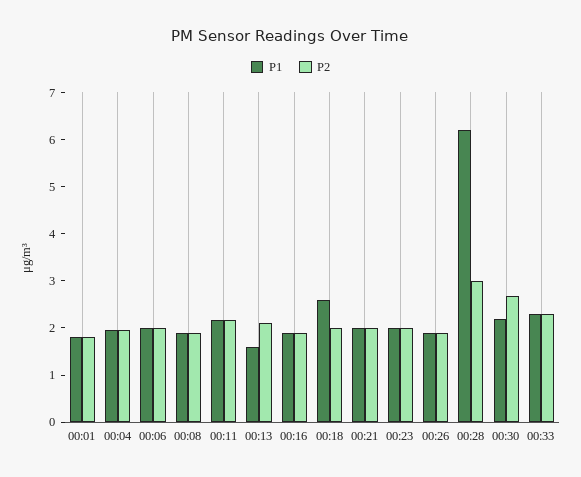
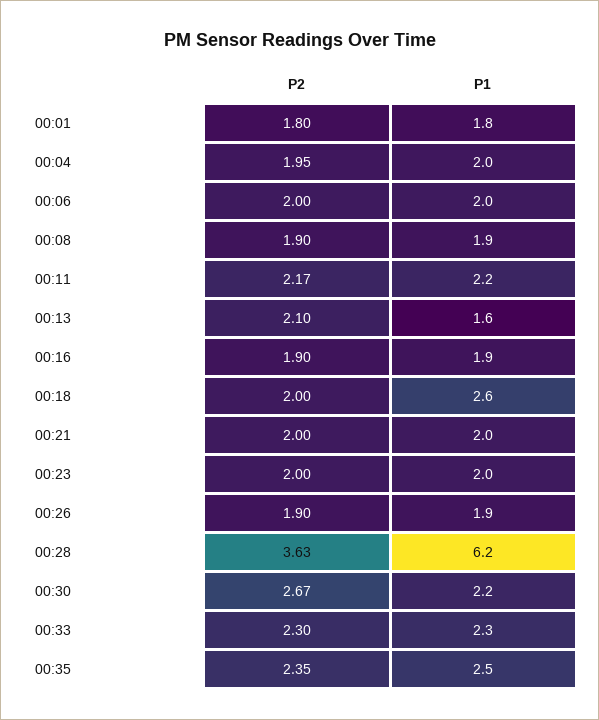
P2, 00:28: 3 -> 3.63
P2, 00:35: none -> 2.35
P1, 00:35: none -> 2.5

